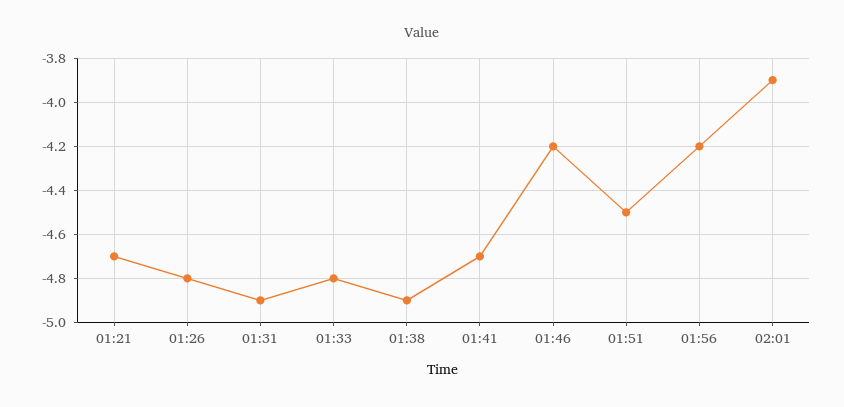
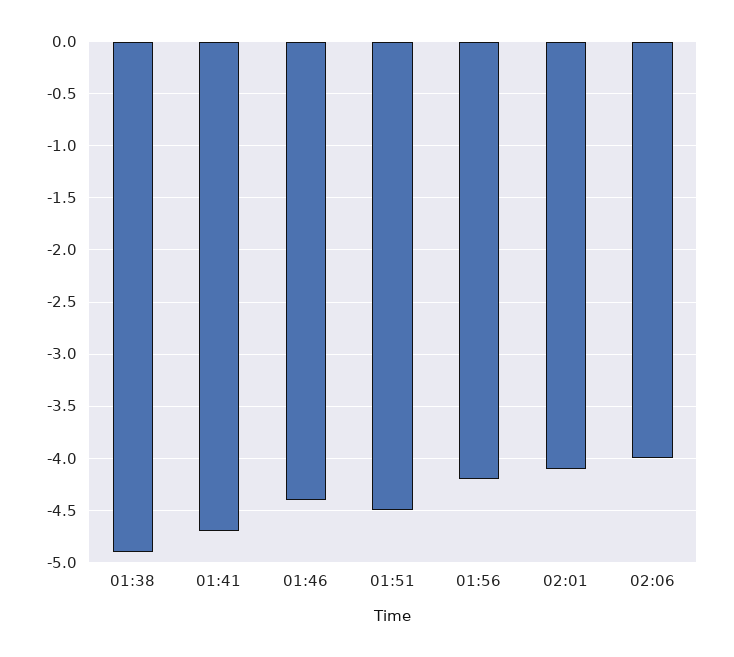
01:21: -4.7 -> none
01:26: -4.8 -> none
01:31: -4.9 -> none
01:33: -4.8 -> none
01:46: -4.2 -> -4.4
02:01: -3.9 -> -4.1
02:06: none -> -4

